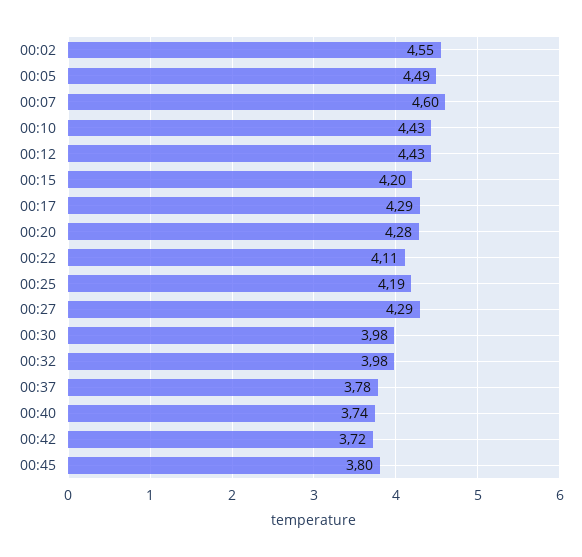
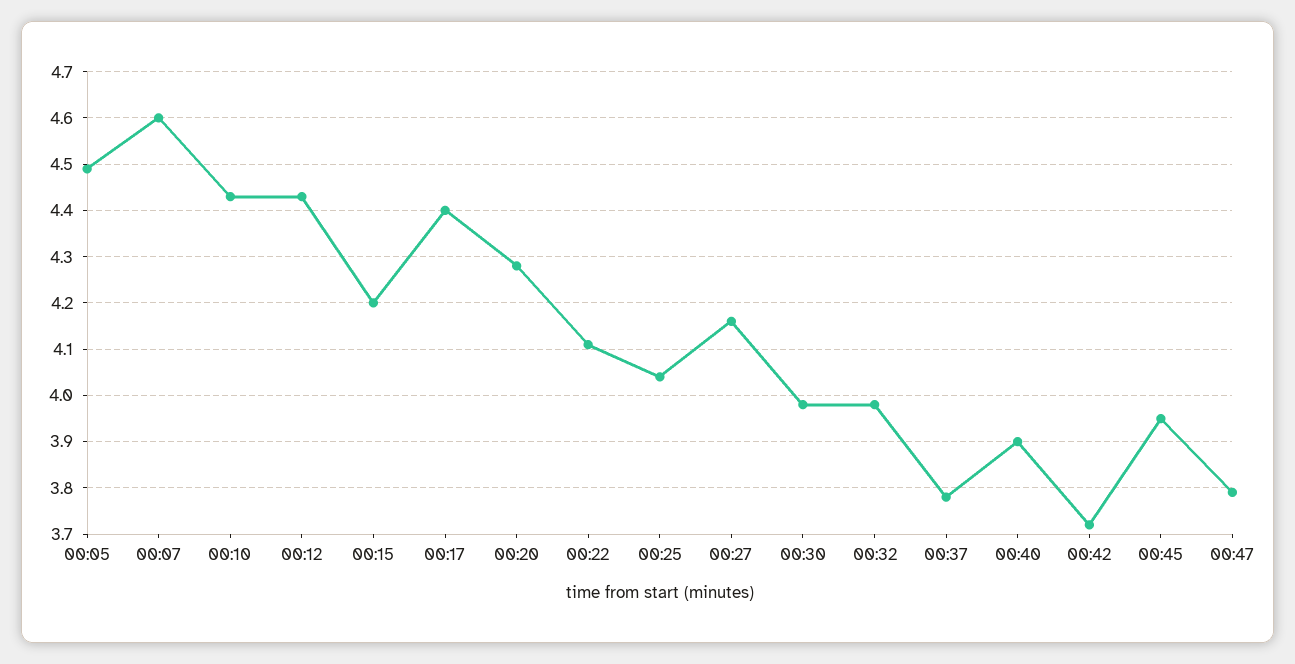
00:02: 4.55 -> none
00:17: 4.29 -> 4.4
00:25: 4.19 -> 4.05
00:27: 4.29 -> 4.15
00:40: 3.74 -> 3.9
00:45: 3.8 -> 3.95
00:47: none -> 3.8

